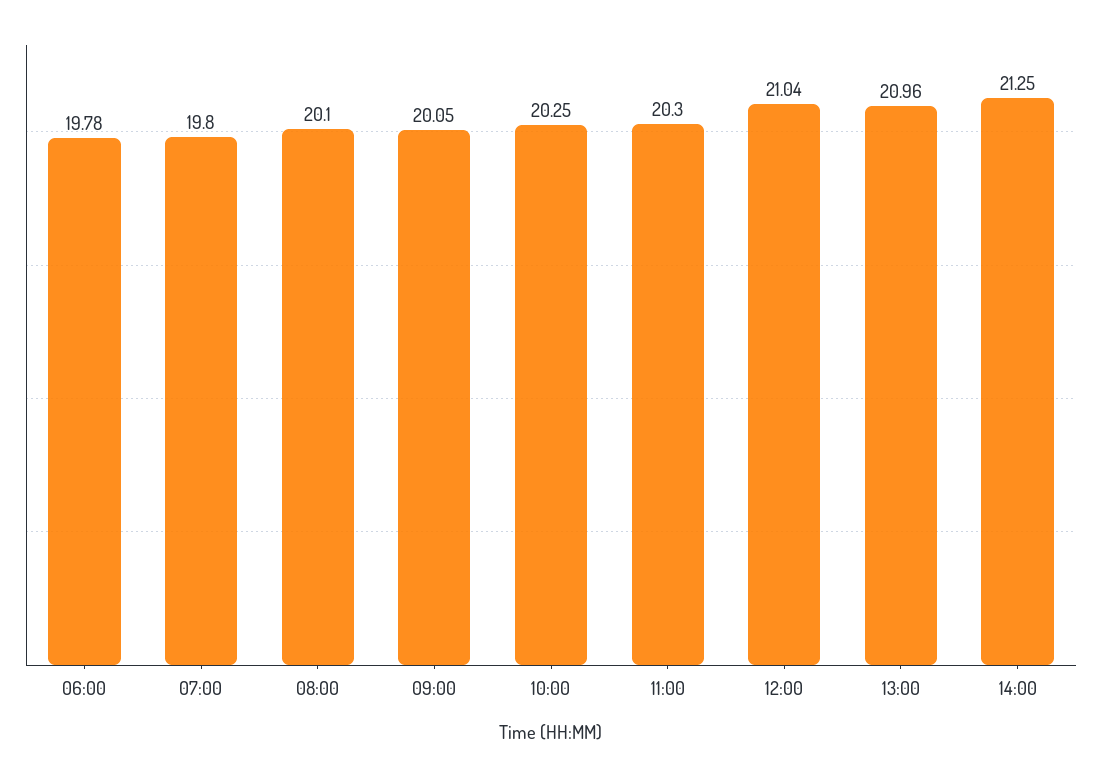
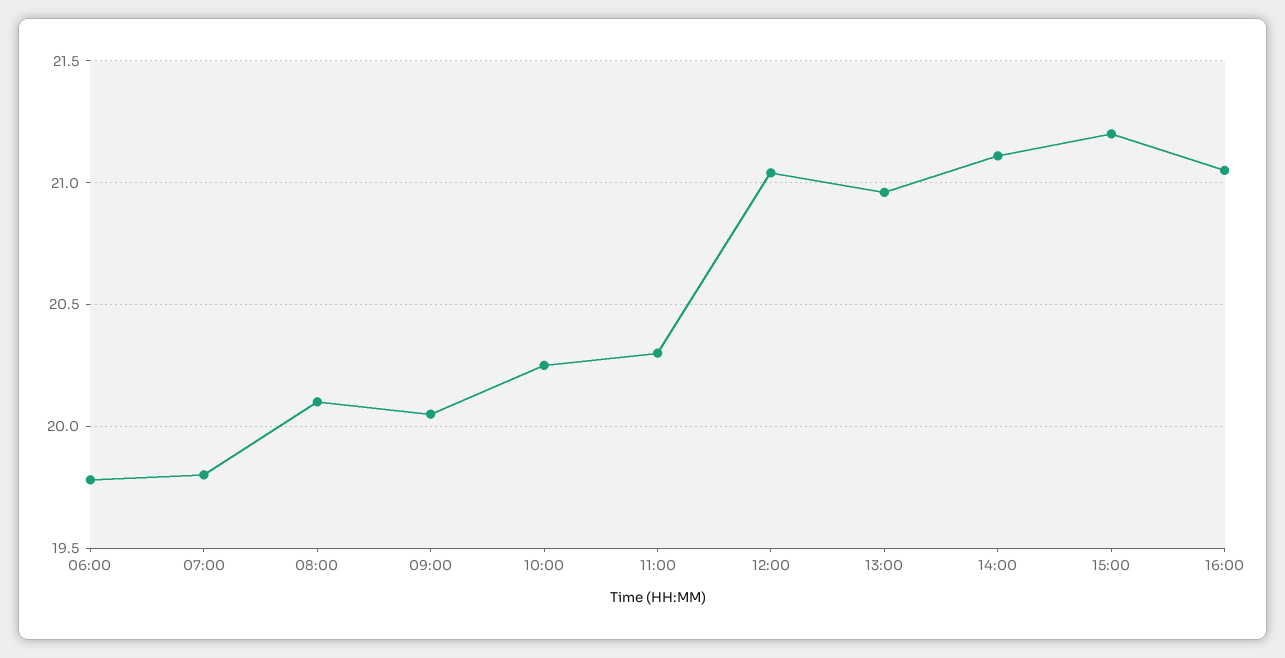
14:00: 21.25 -> 21.1
15:00: none -> 21.2
16:00: none -> 21.05

